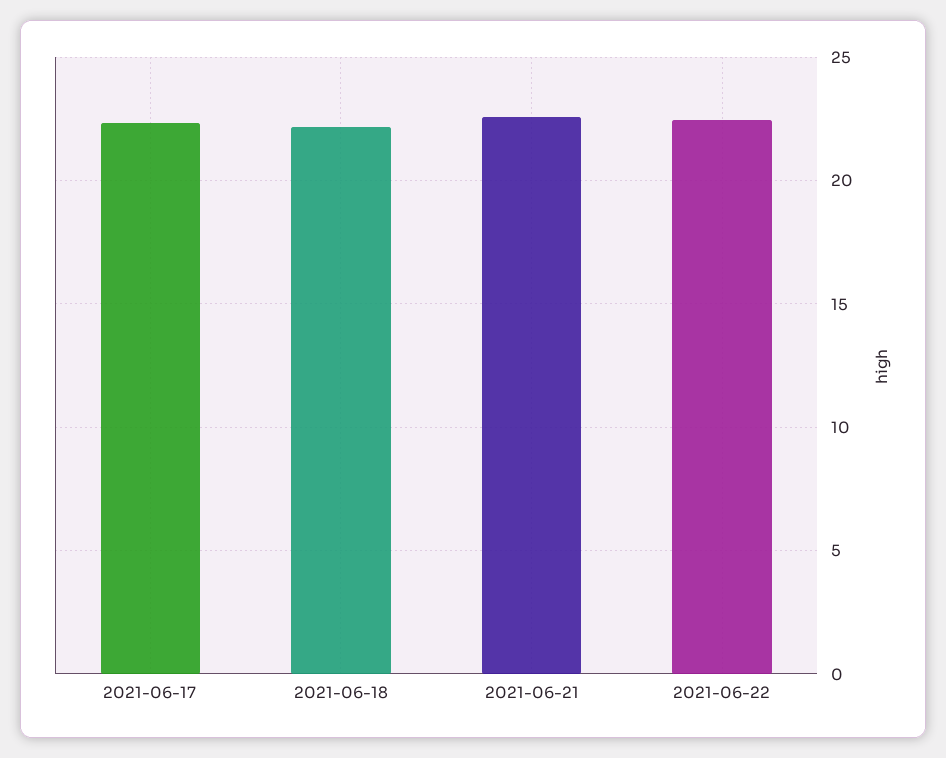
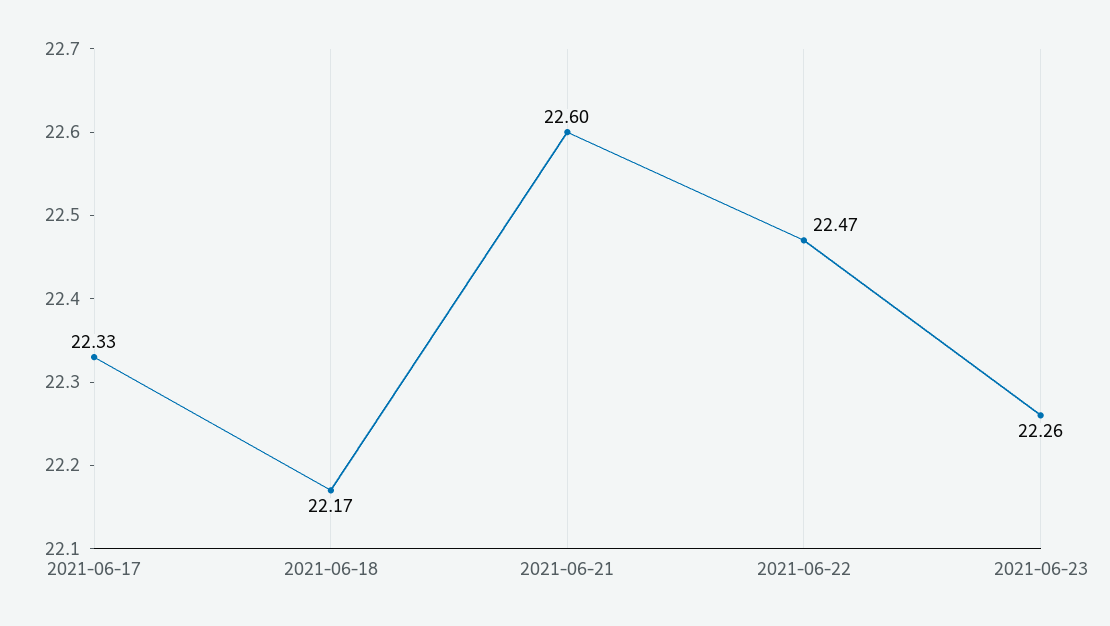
2021-06-23: none -> 22.26

